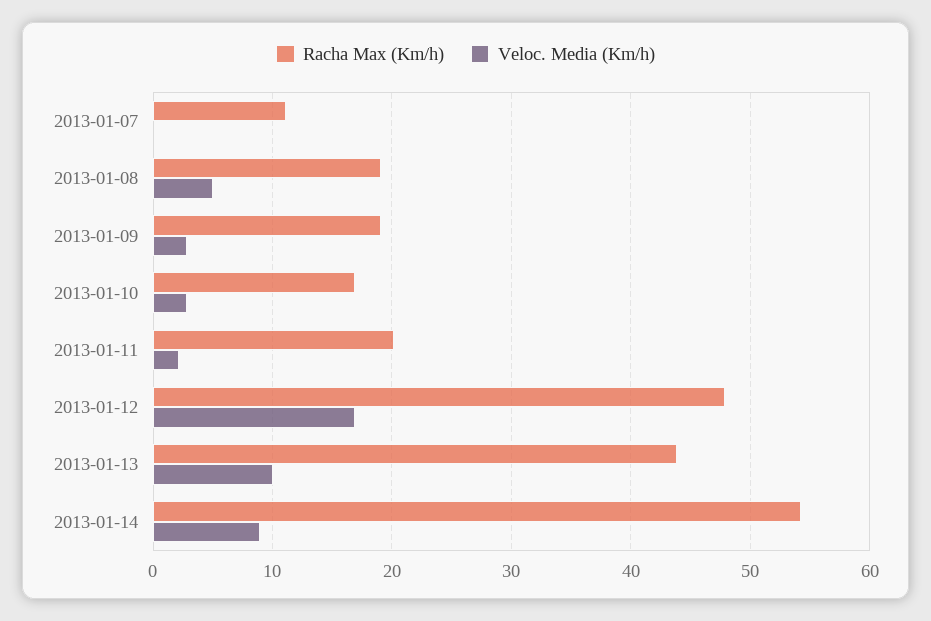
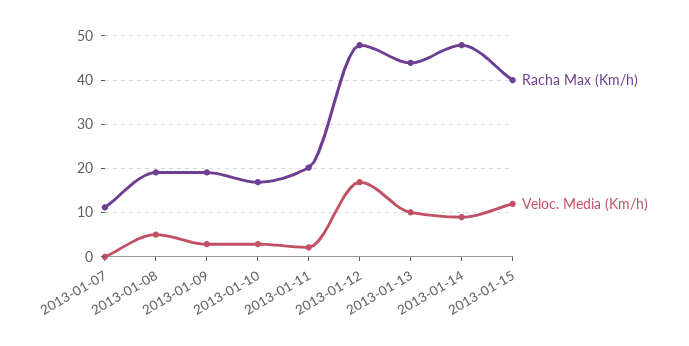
Racha Max (Km/h), 2013-01-14: 54 -> 48
Racha Max (Km/h), 2013-01-15: none -> 40
Veloc. Media (Km/h), 2013-01-15: none -> 12

